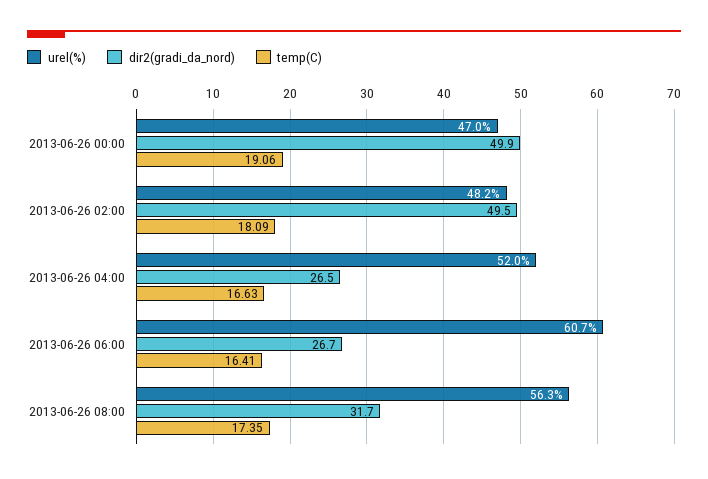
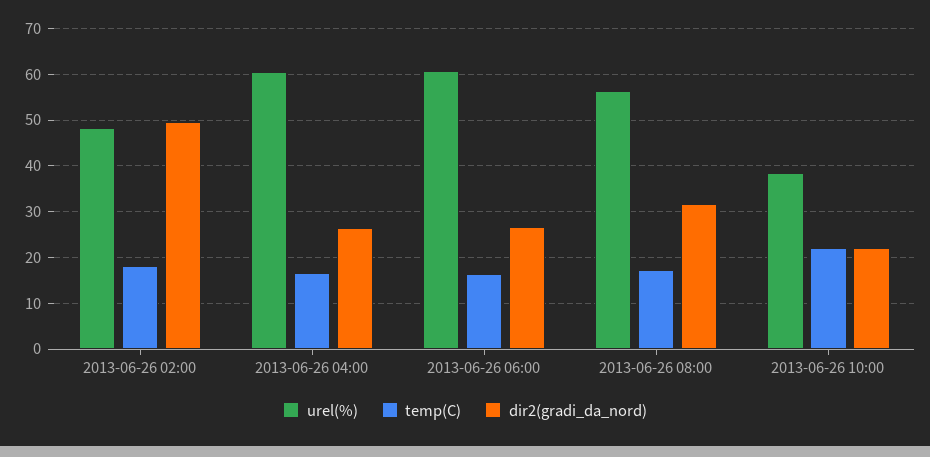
urel(%), 2013-06-26 00:00: 47 -> none
dir2(gradi_da_nord), 2013-06-26 00:00: 49.9 -> none
temp(C), 2013-06-26 00:00: 19.06 -> none
urel(%), 2013-06-26 04:00: 52 -> 60
urel(%), 2013-06-26 10:00: none -> 38
temp(C), 2013-06-26 10:00: none -> 22
dir2(gradi_da_nord), 2013-06-26 10:00: none -> 22

